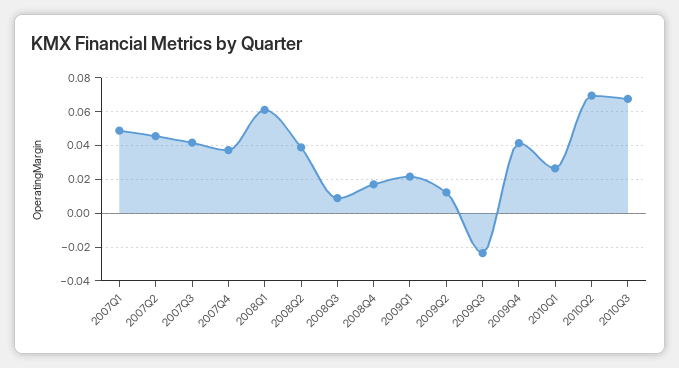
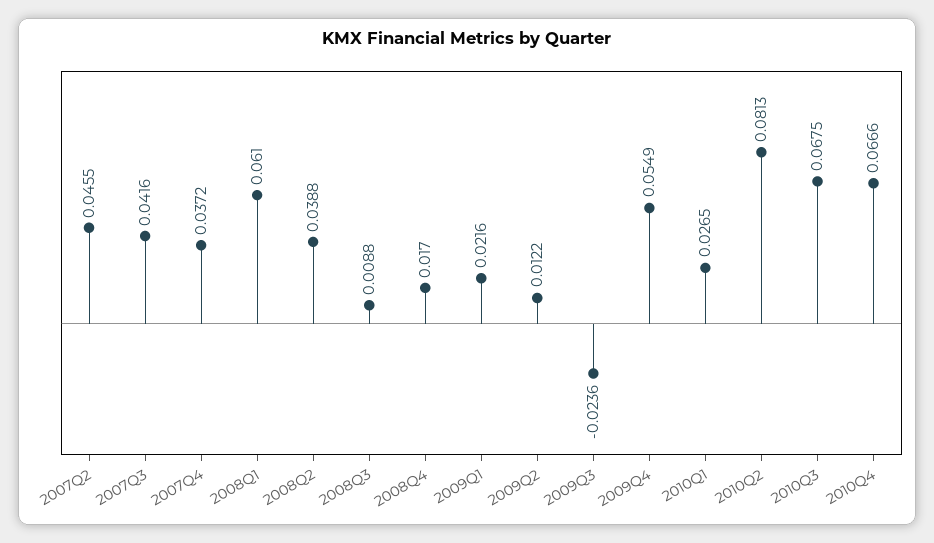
2007Q1: 0.05 -> none
2009Q4: 0.04 -> 0.0549
2010Q2: 0.07 -> 0.0813
2010Q4: none -> 0.0666

